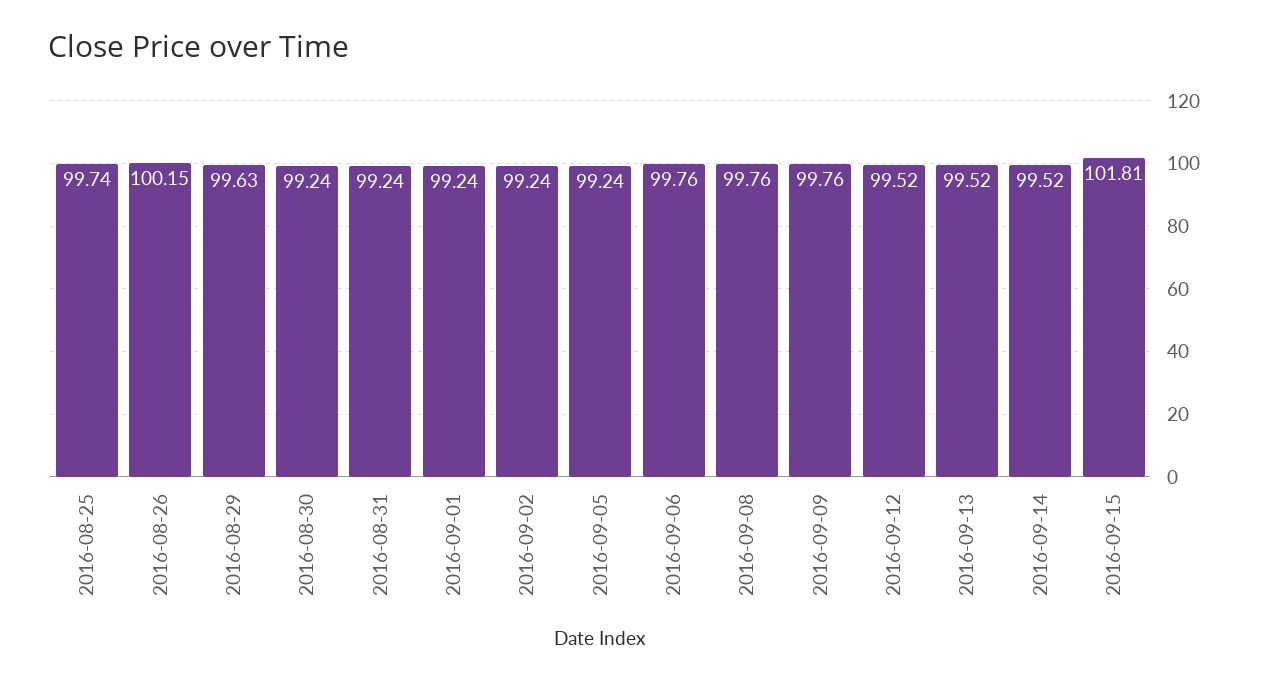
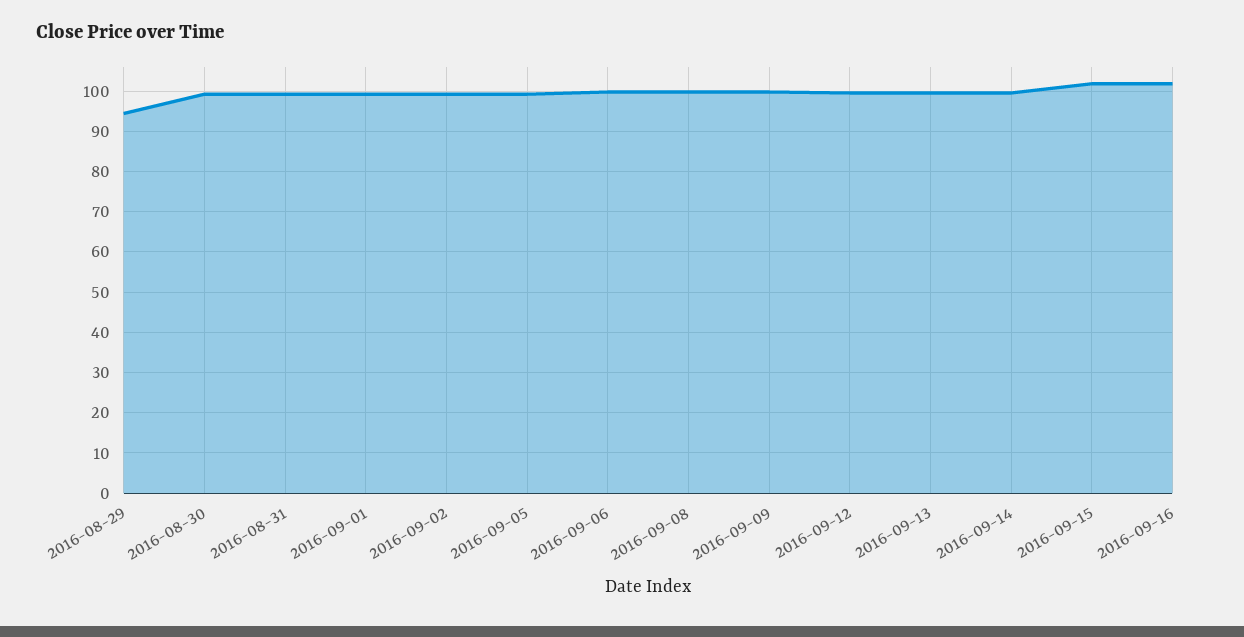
2016-08-25: 99.74 -> none
2016-08-26: 100.15 -> none
2016-08-29: 99.63 -> 94
2016-09-16: none -> 102

